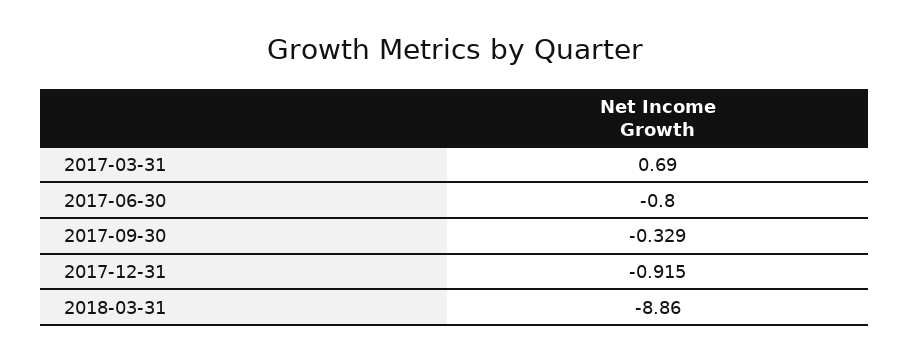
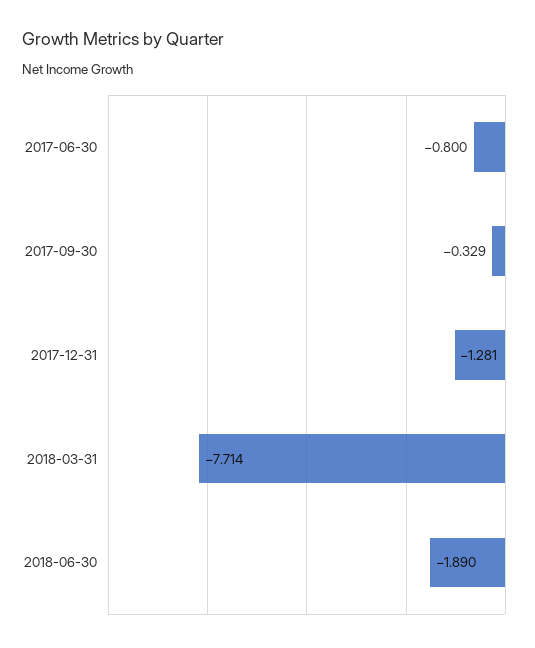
2017-03-31: 0.69 -> none
2017-12-31: -0.915 -> -1.281
2018-03-31: -8.86 -> -7.714
2018-06-30: none -> -1.89

